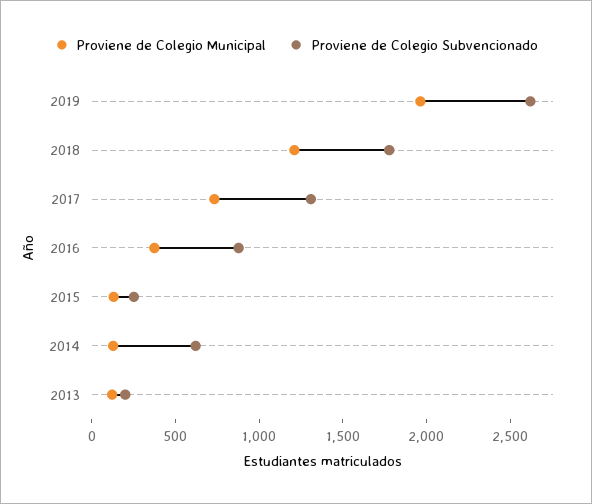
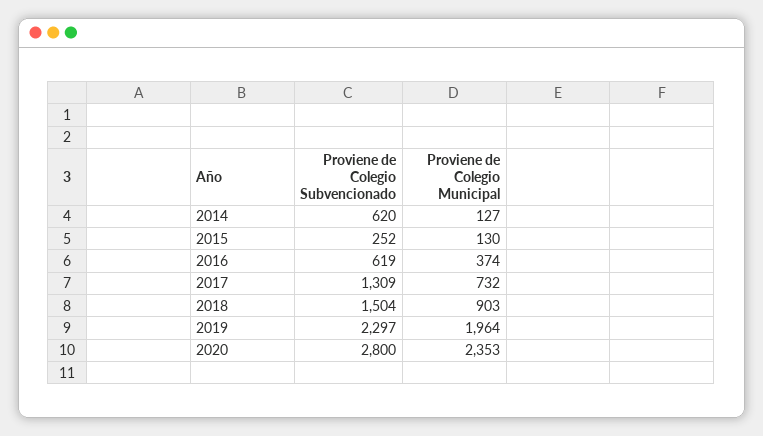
Proviene de Colegio Subvencionado, 2019: 2600 -> 2297
Proviene de Colegio Municipal, 2018: 1200 -> 903
Proviene de Colegio Subvencionado, 2018: 1800 -> 1504
Proviene de Colegio Subvencionado, 2016: 900 -> 619
Proviene de Colegio Municipal, 2013: 100 -> none
Proviene de Colegio Subvencionado, 2013: 200 -> none
Proviene de Colegio Subvencionado, 2020: none -> 2800
Proviene de Colegio Municipal, 2020: none -> 2353

